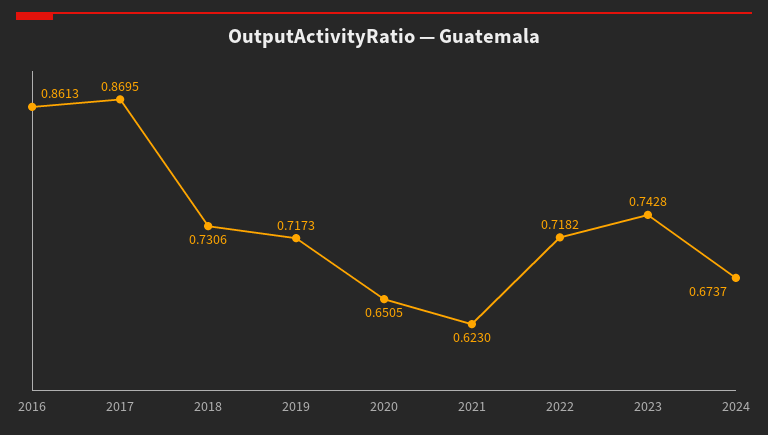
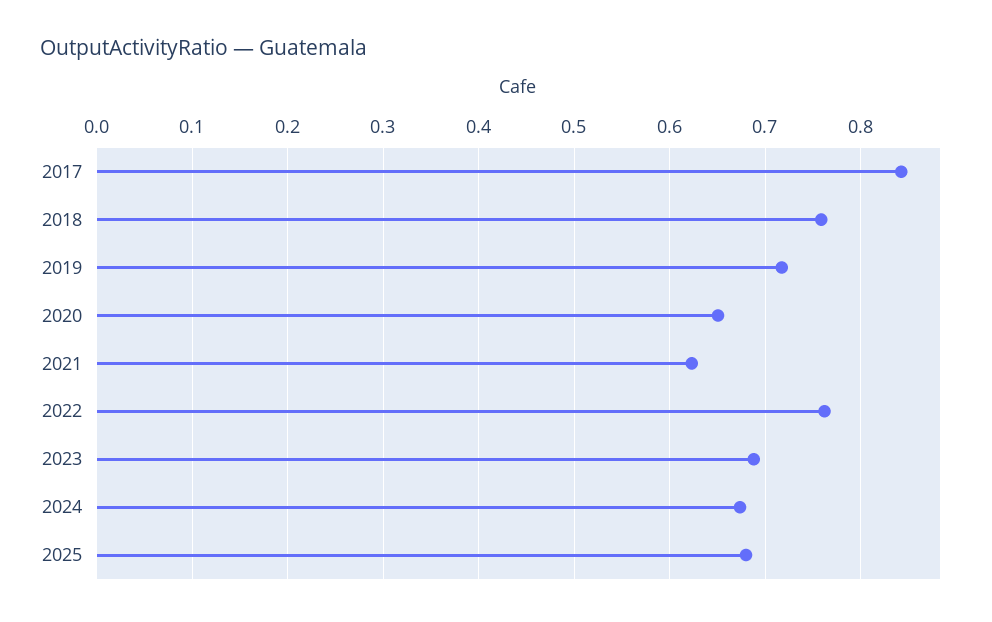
2016: 0.8613 -> none
2017: 0.8695 -> 0.84
2018: 0.7306 -> 0.76
2022: 0.7182 -> 0.76
2023: 0.7428 -> 0.69
2025: none -> 0.68

